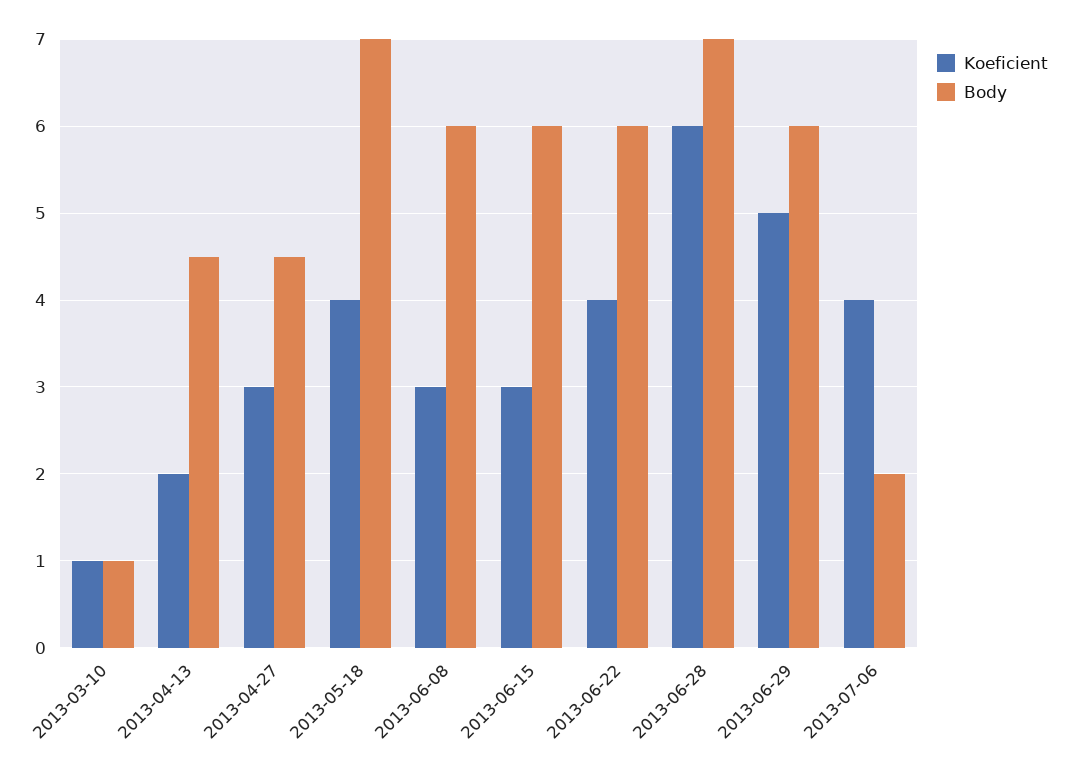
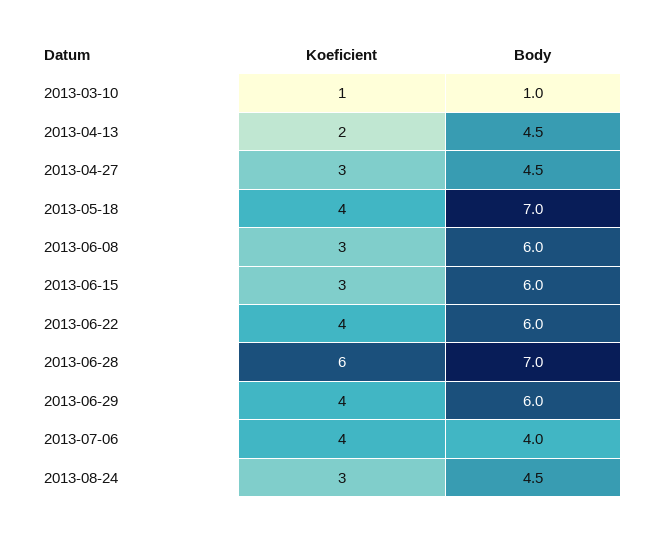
Koeficient, 2013-06-29: 5 -> 4
Body, 2013-07-06: 2 -> 4
Koeficient, 2013-08-24: none -> 3
Body, 2013-08-24: none -> 4.5

